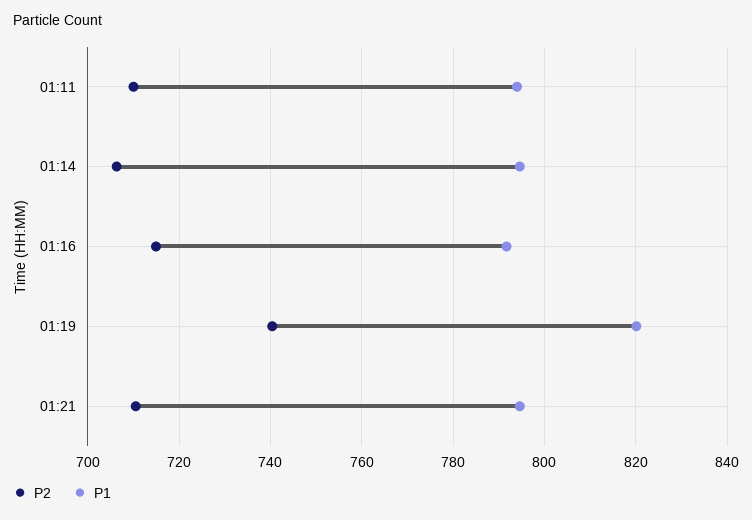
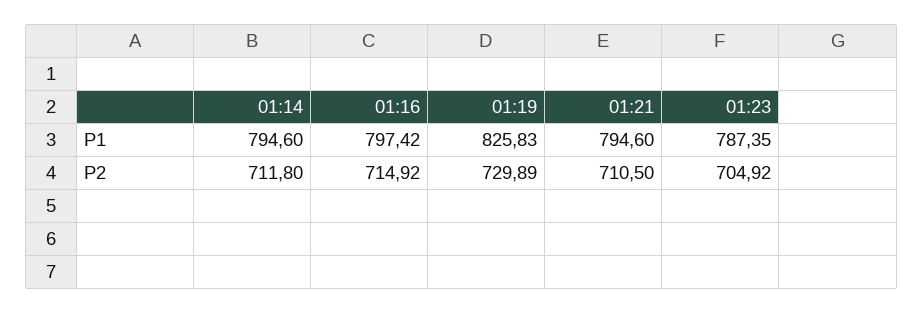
P2, 01:11: 710 -> none
P1, 01:11: 794 -> none
P2, 01:14: 706 -> 711.8
P1, 01:16: 792 -> 797.42
P2, 01:19: 740 -> 729.89
P1, 01:19: 820 -> 825.83
P1, 01:23: none -> 787.35
P2, 01:23: none -> 704.92

